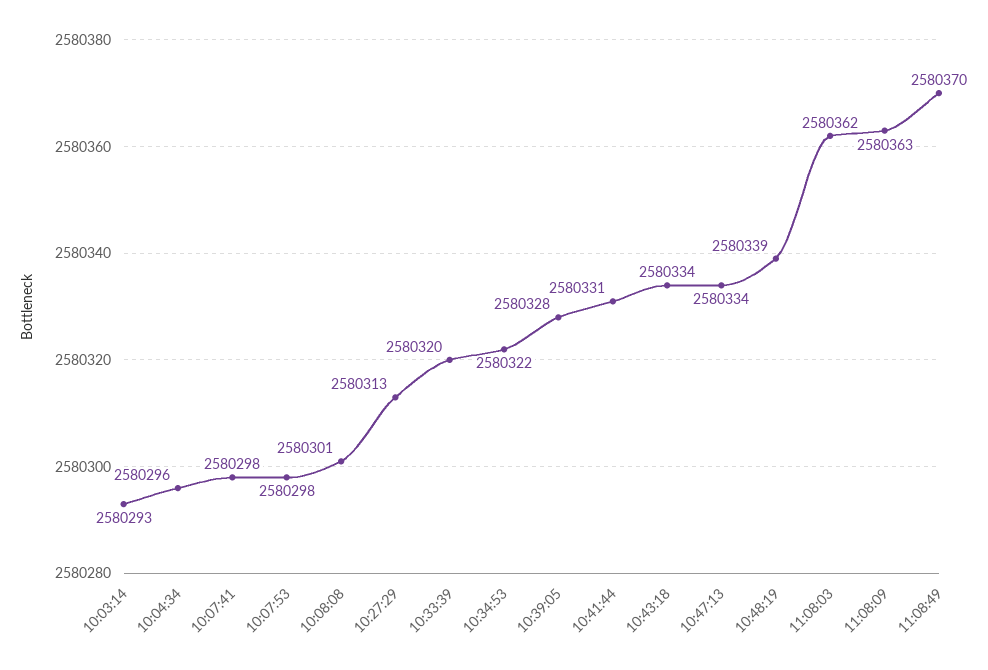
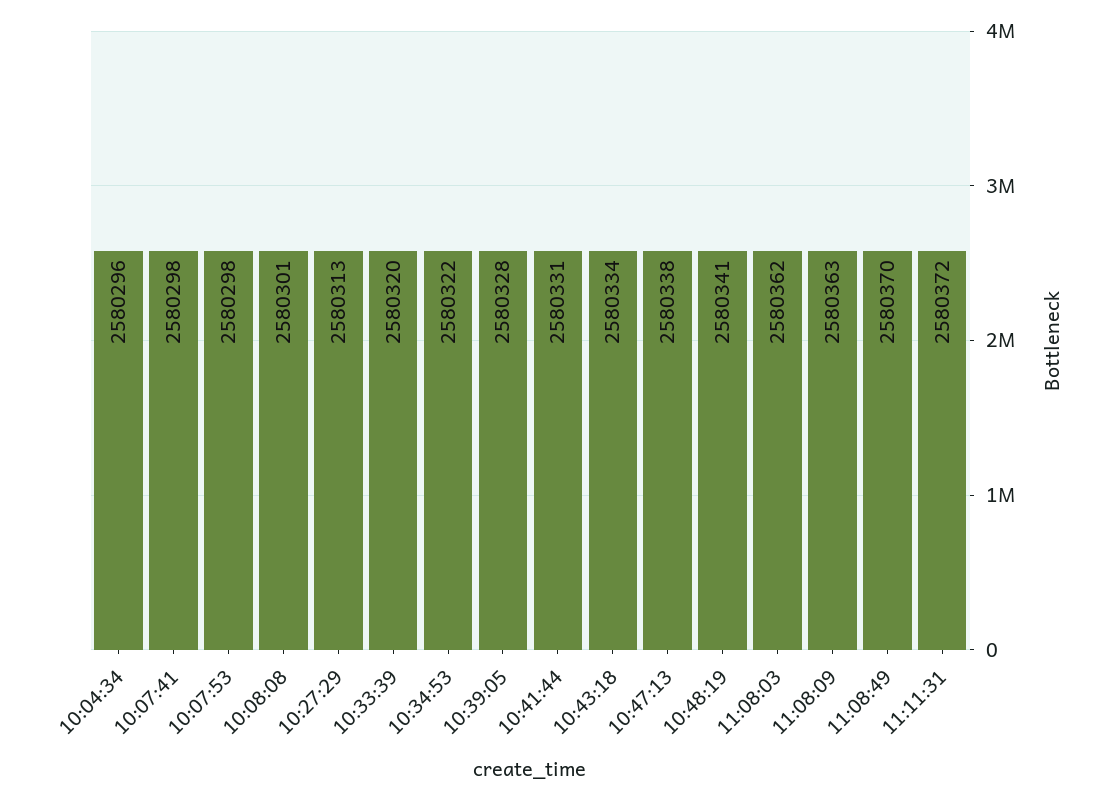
10:03:14: 2580293 -> none
10:47:13: 2580334 -> 2580338
10:48:19: 2580339 -> 2580341
11:11:31: none -> 2580372

